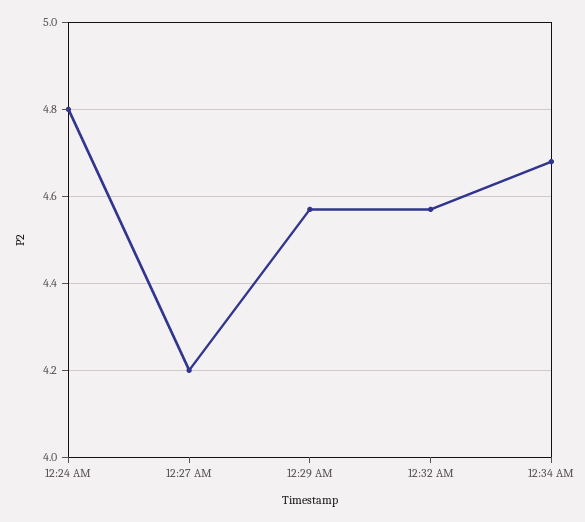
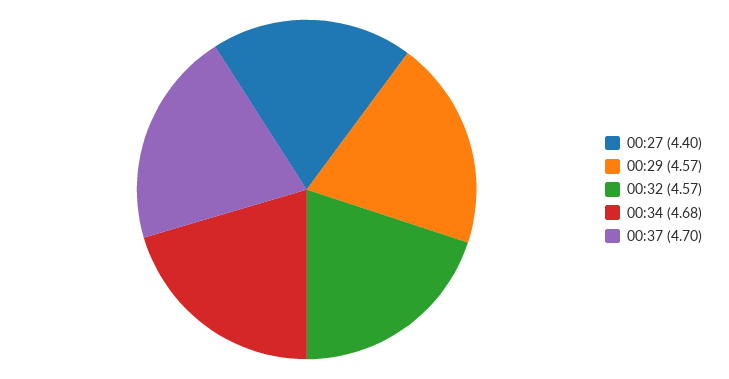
12:24 AM: 4.8 -> none
12:27 AM: 4.2 -> 4.4
00:37: none -> 4.7

